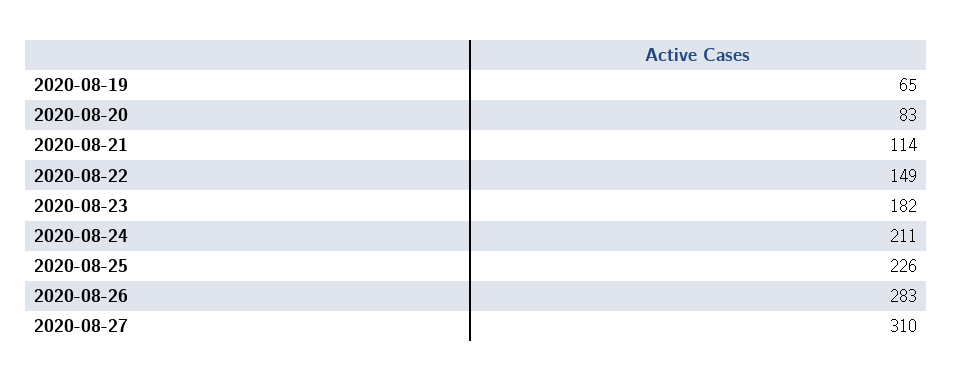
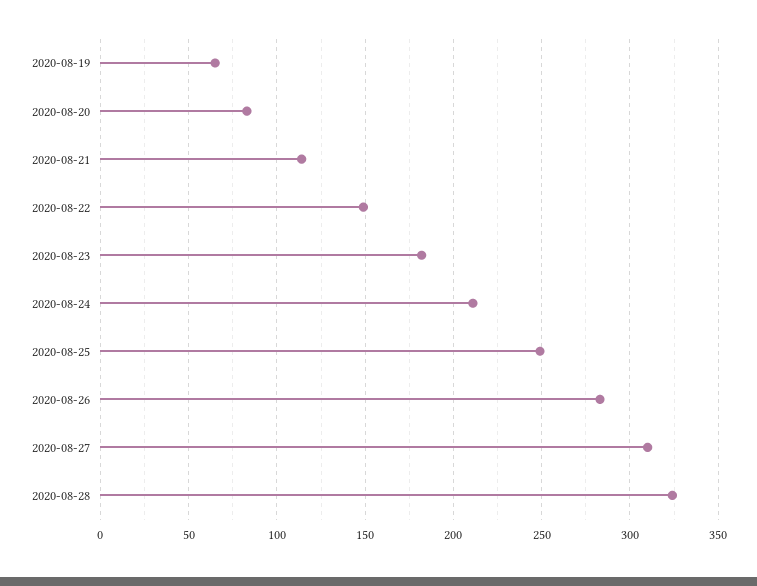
2020-08-25: 226 -> 250
2020-08-28: none -> 325

